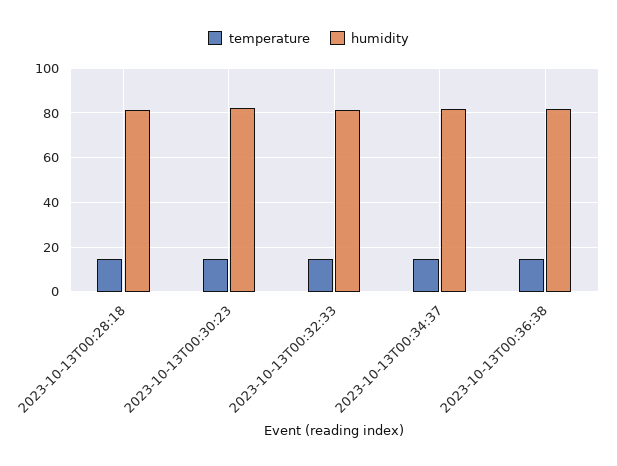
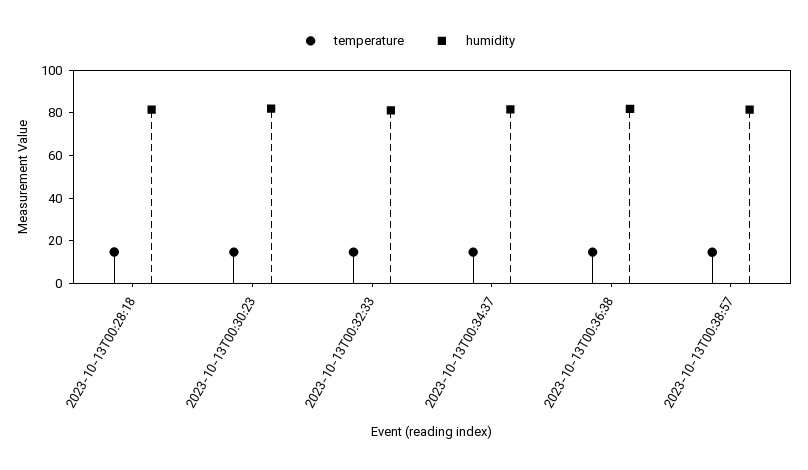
temperature, 2023-10-13T00:38:57: none -> 15
humidity, 2023-10-13T00:38:57: none -> 80

